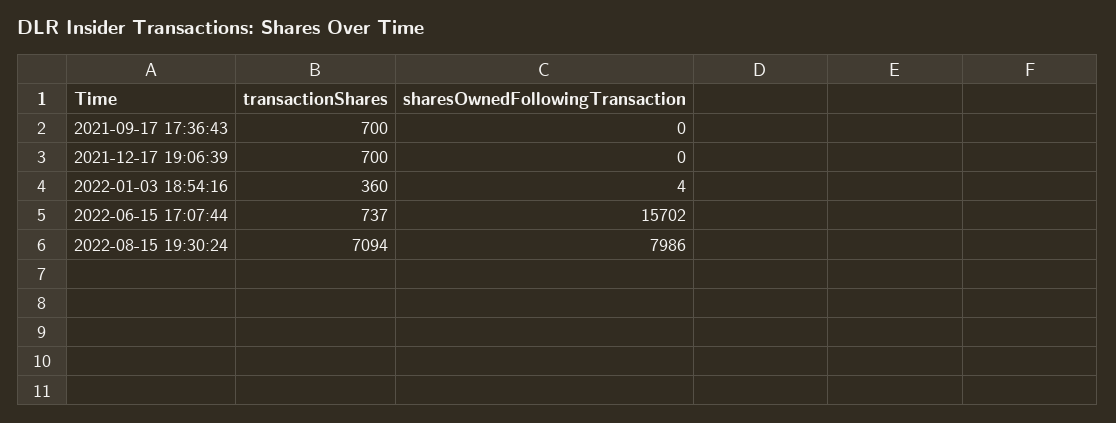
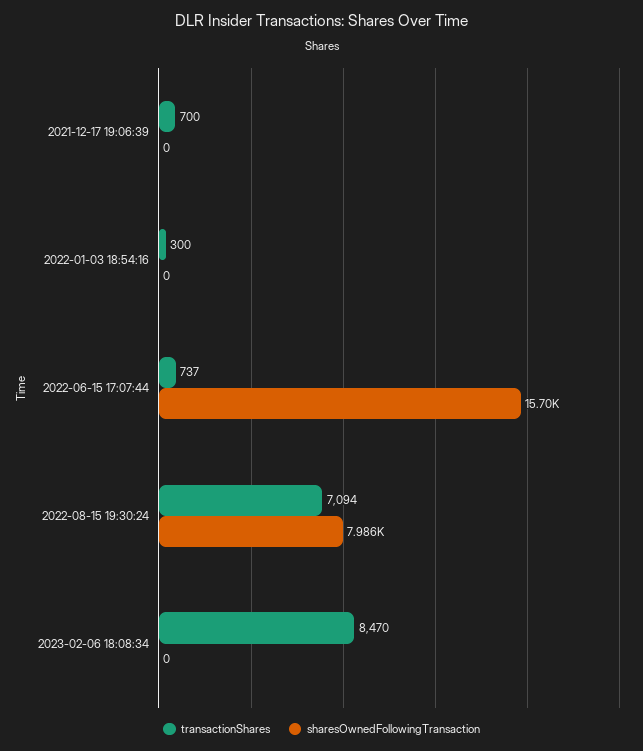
transactionShares, 2021-09-17 17:36:43: 700 -> none
sharesOwnedFollowingTransaction, 2021-09-17 17:36:43: 0 -> none
transactionShares, 2022-01-03 18:54:16: 360 -> 300
sharesOwnedFollowingTransaction, 2022-01-03 18:54:16: 4 -> 0
transactionShares, 2023-02-06 18:08:34: none -> 8470
sharesOwnedFollowingTransaction, 2023-02-06 18:08:34: none -> 0

